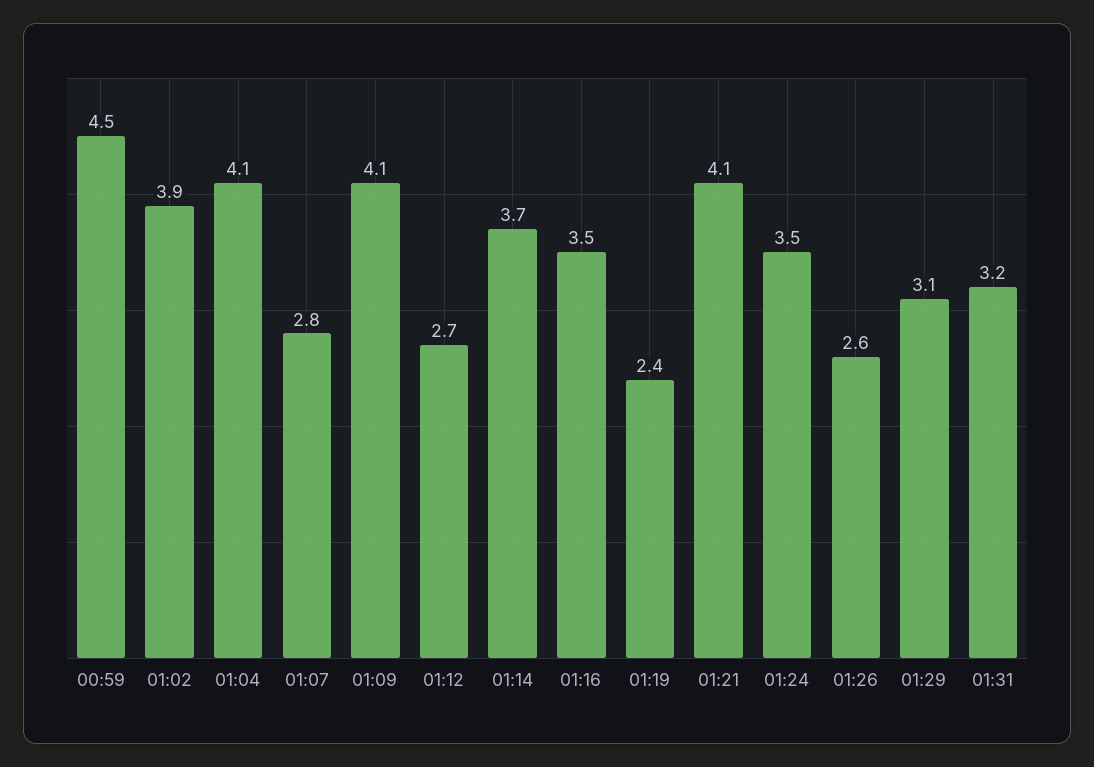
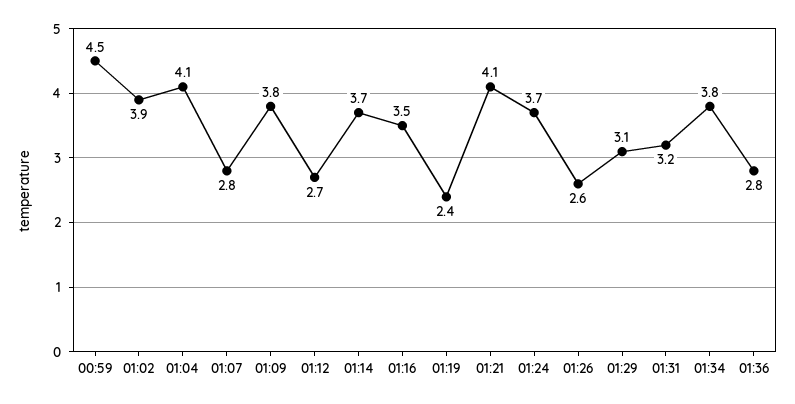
01:09: 4.1 -> 3.8
01:24: 3.5 -> 3.7
01:34: none -> 3.8
01:36: none -> 2.8

